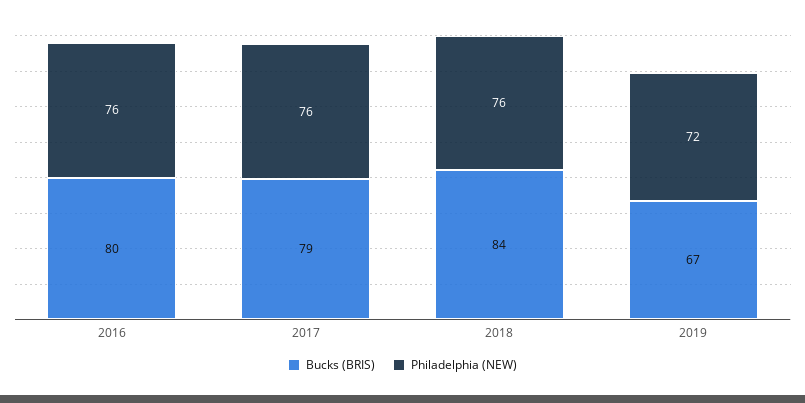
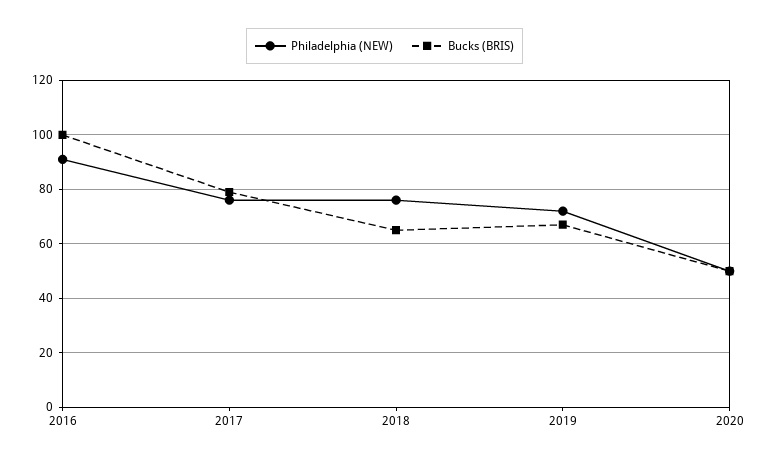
Bucks (BRIS), 2016: 80 -> 100
Philadelphia (NEW), 2016: 76 -> 90
Bucks (BRIS), 2018: 84 -> 65
Philadelphia (NEW), 2020: none -> 50
Bucks (BRIS), 2020: none -> 50

